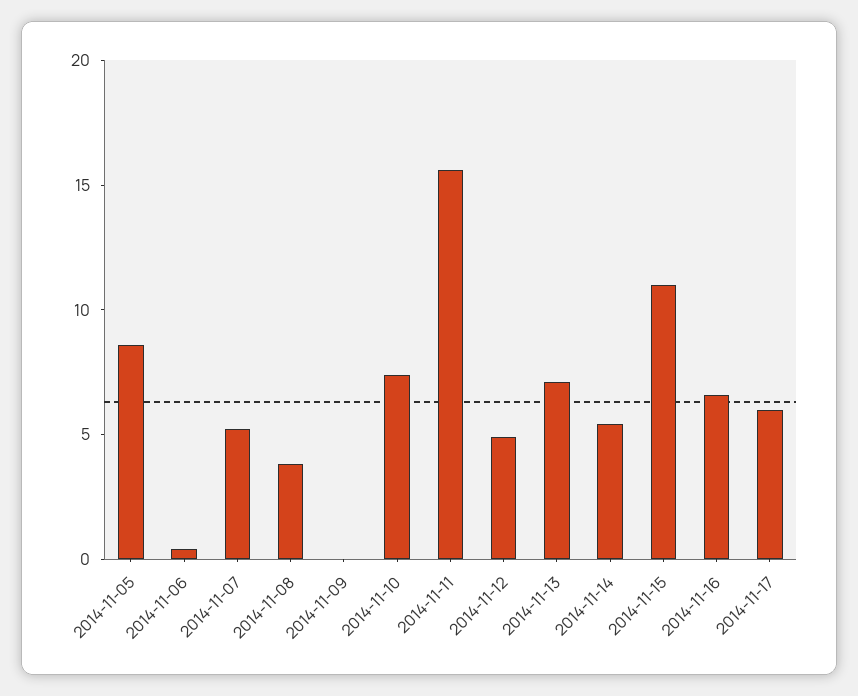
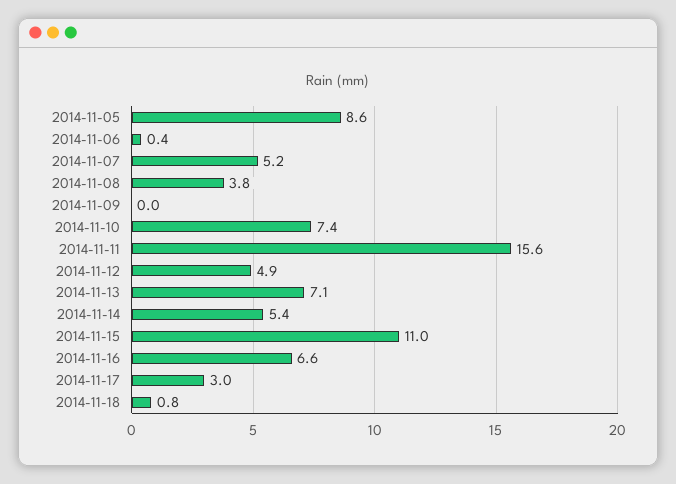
2014-11-17: 6 -> 3
2014-11-18: none -> 0.8

